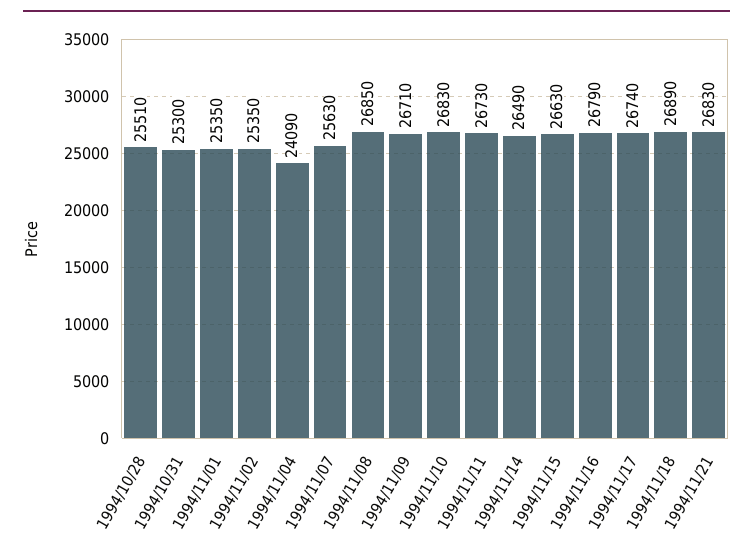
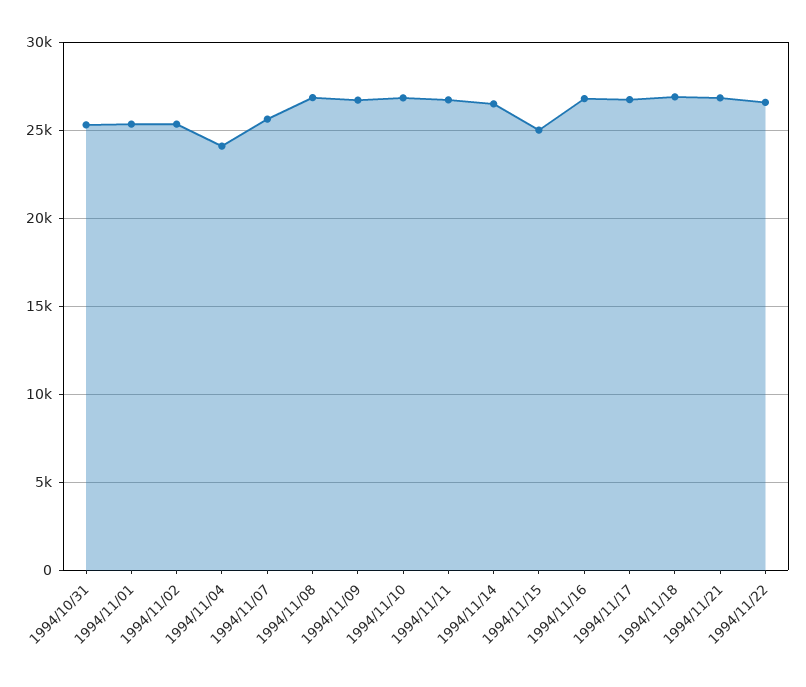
1994/10/28: 25510 -> none
1994/11/15: 26630 -> 25000
1994/11/22: none -> 26500

